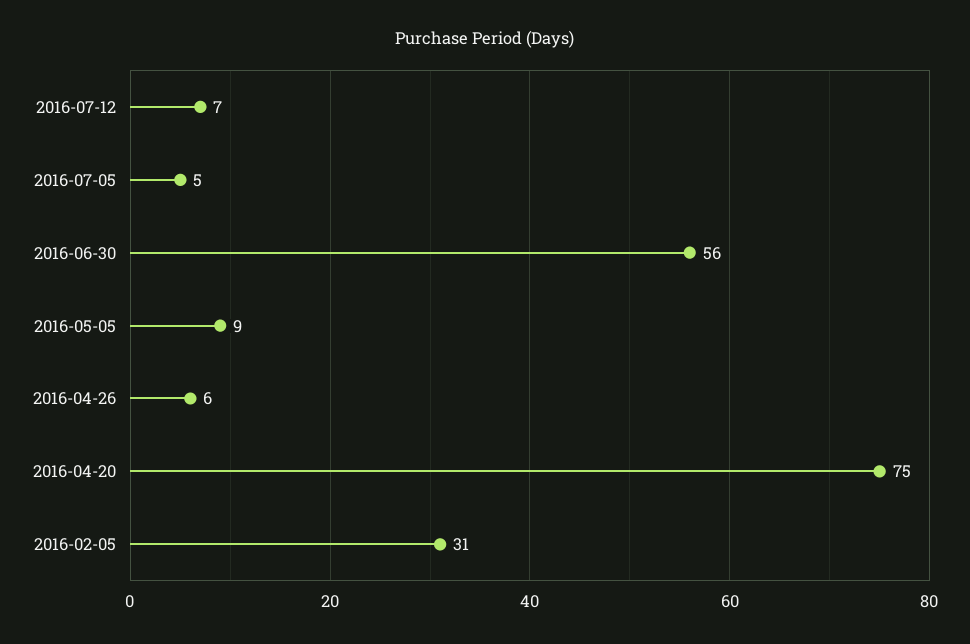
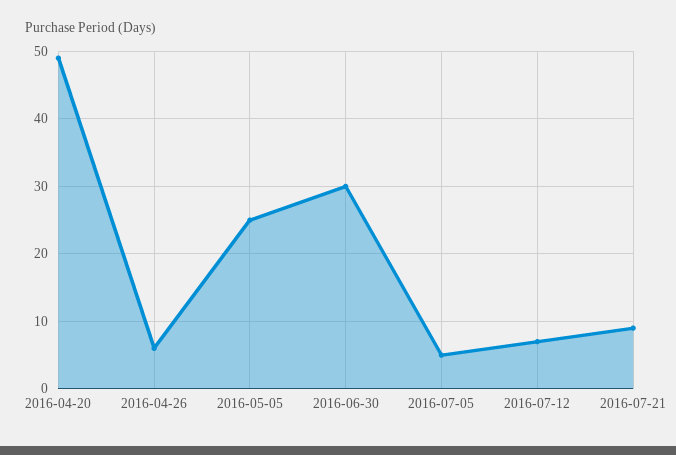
2016-06-30: 56 -> 30
2016-05-05: 9 -> 25
2016-04-20: 75 -> 49
2016-02-05: 31 -> none
2016-07-21: none -> 9

